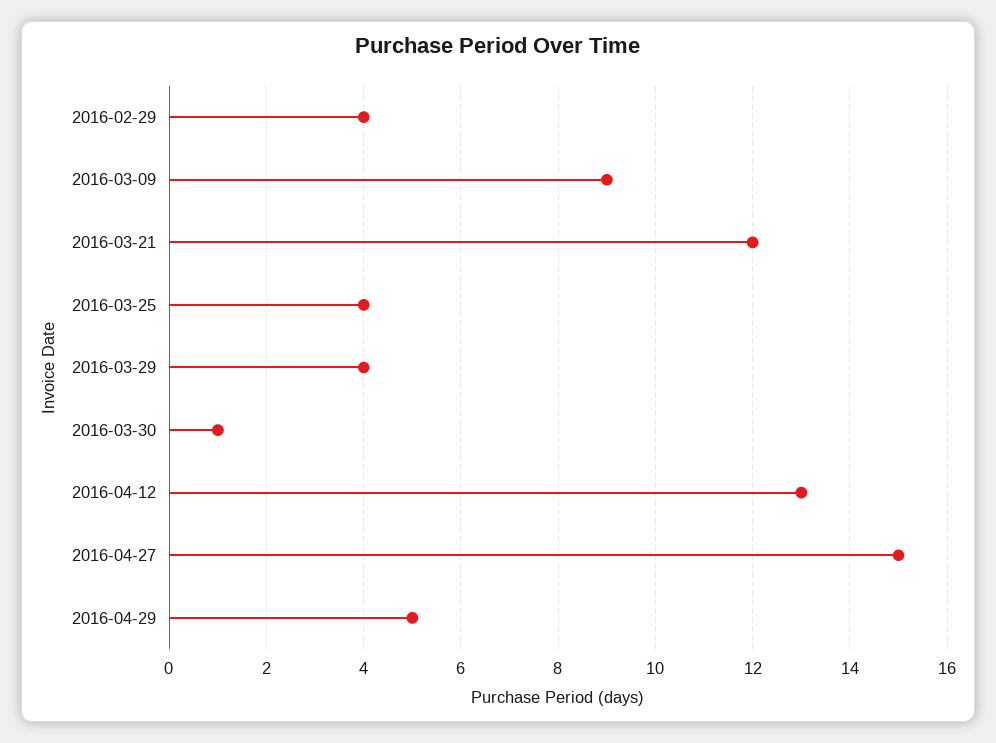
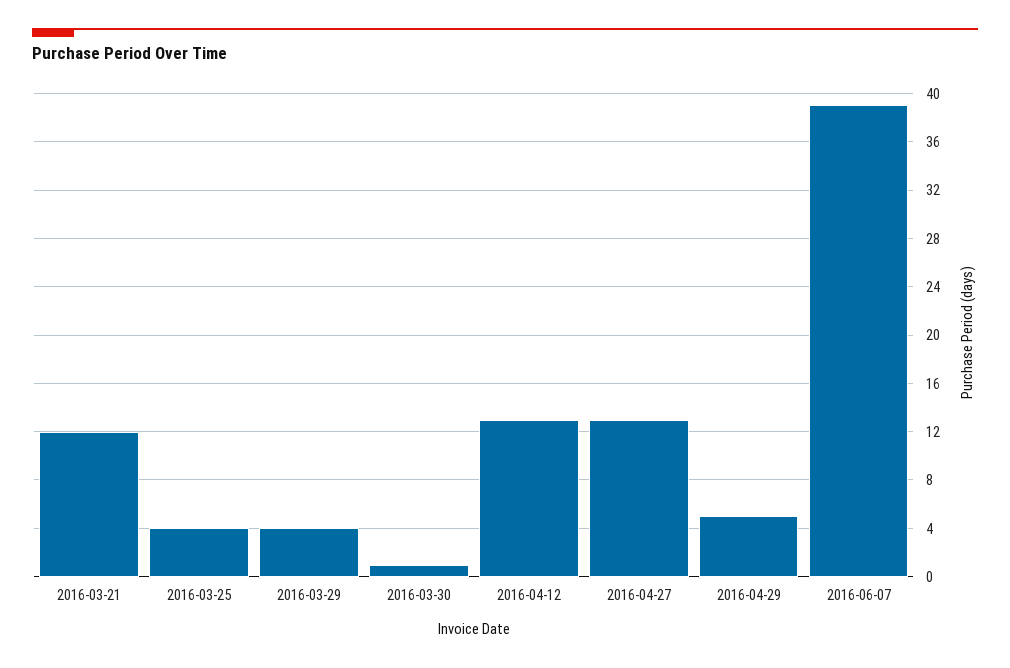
2016-02-29: 4 -> none
2016-03-09: 9 -> none
2016-04-27: 15 -> 13
2016-06-07: none -> 39

